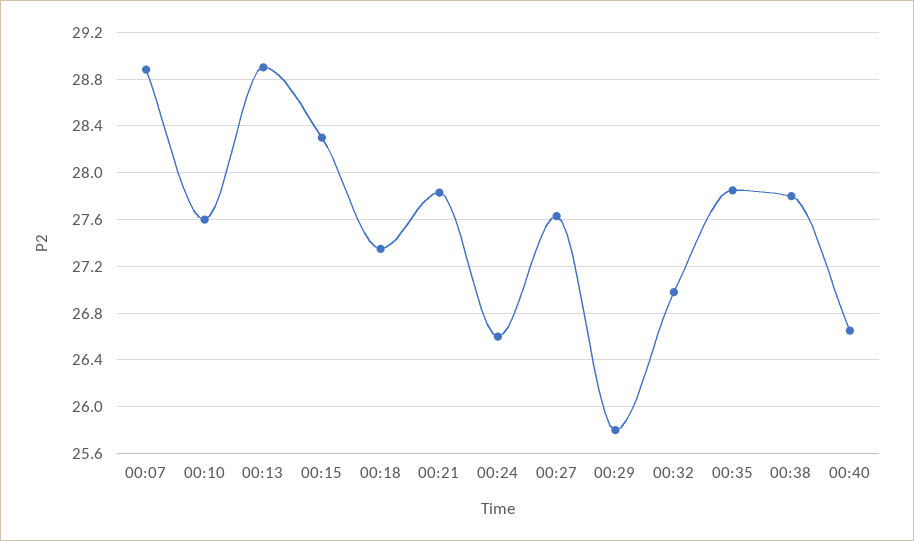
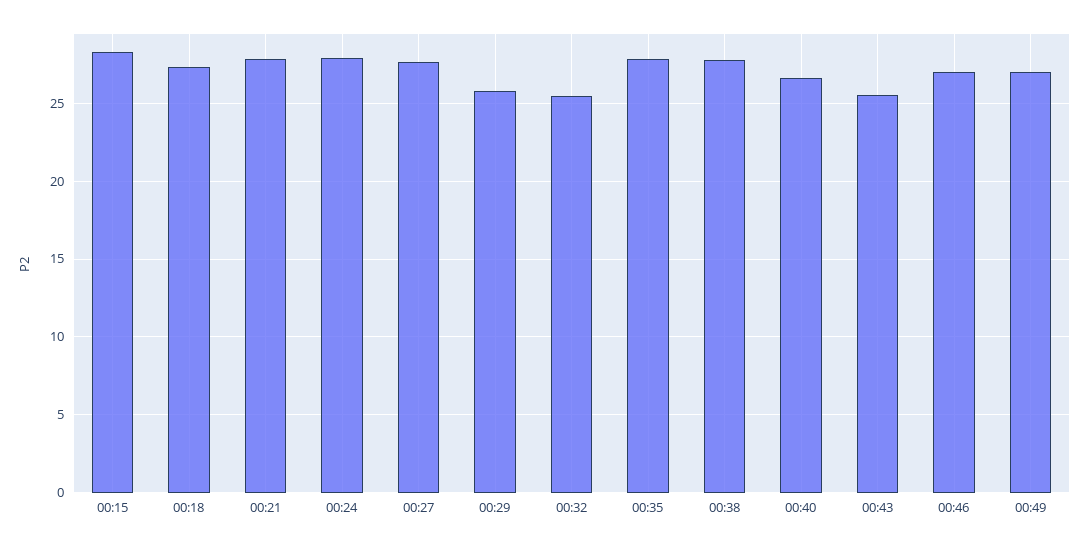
00:07: 28.9 -> none
00:10: 27.6 -> none
00:13: 28.9 -> none
00:24: 26.6 -> 28
00:32: 27 -> 25.5
00:43: none -> 25.5
00:46: none -> 27
00:49: none -> 27

